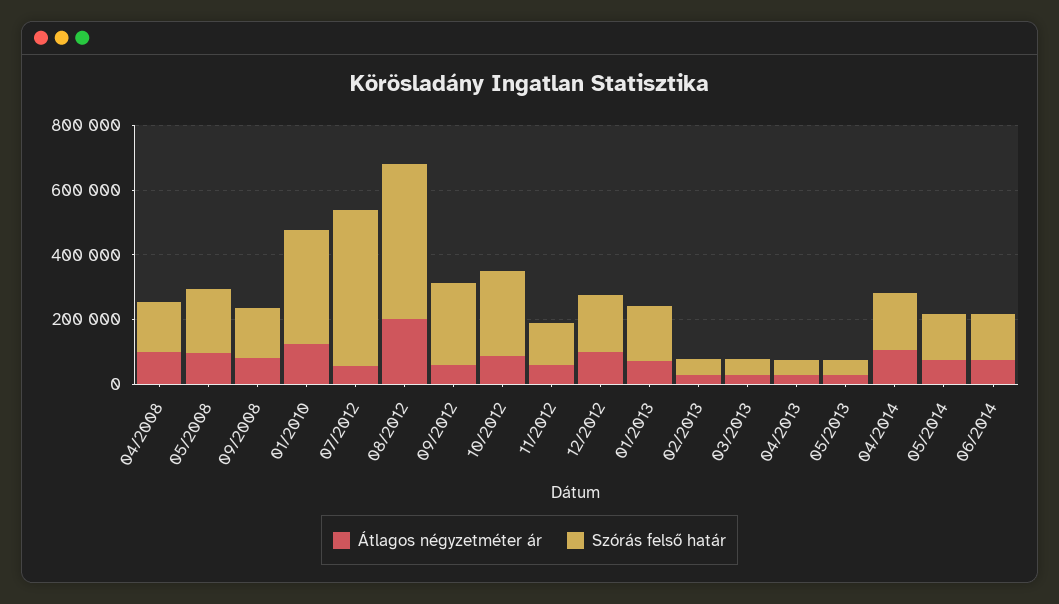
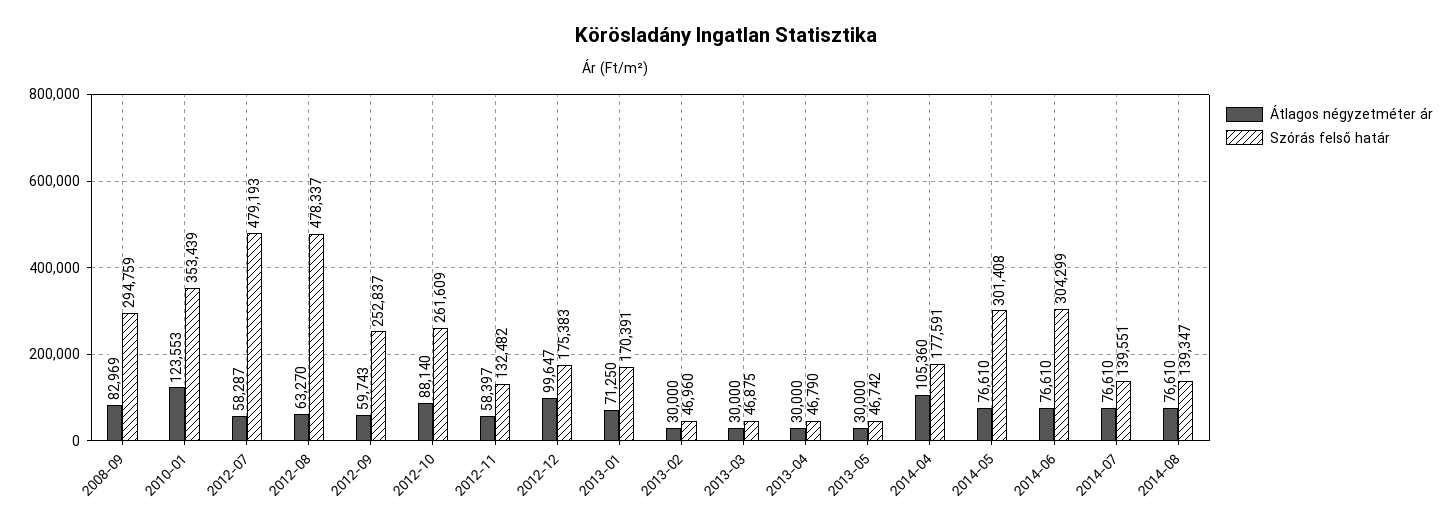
Átlagos négyzetméter ár, 04/2008: 100000 -> none
Szórás felső határ, 04/2008: 150000 -> none
Átlagos négyzetméter ár, 05/2008: 100000 -> none
Szórás felső határ, 05/2008: 200000 -> none
Szórás felső határ, 09/2008: 150000 -> 294759
Átlagos négyzetméter ár, 08/2012: 200000 -> 63270
Szórás felső határ, 05/2014: 150000 -> 301408
Szórás felső határ, 06/2014: 150000 -> 304299
Átlagos négyzetméter ár, 2014-07: none -> 76610
Szórás felső határ, 2014-07: none -> 139551
Átlagos négyzetméter ár, 2014-08: none -> 76610
Szórás felső határ, 2014-08: none -> 139347

